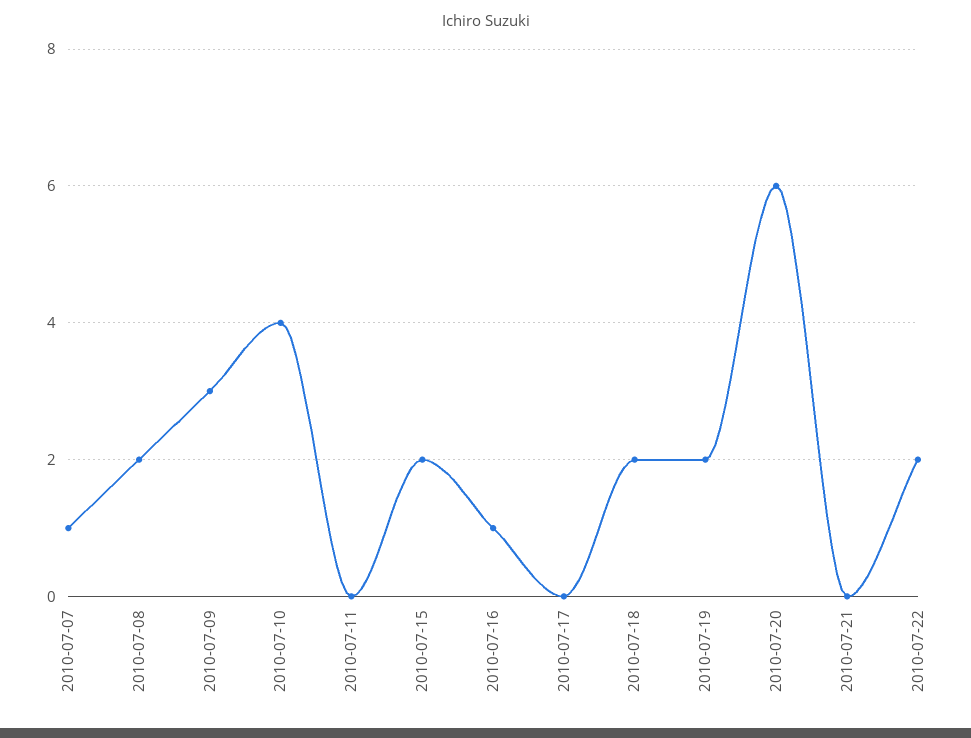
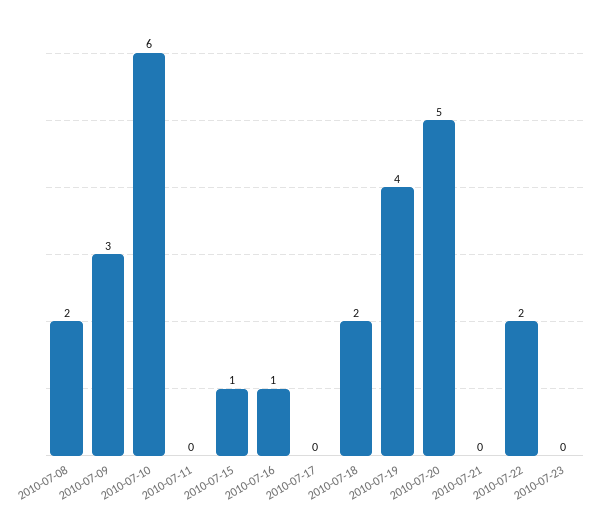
2010-07-07: 1 -> none
2010-07-10: 4 -> 6
2010-07-15: 2 -> 1
2010-07-19: 2 -> 4
2010-07-20: 6 -> 5
2010-07-23: none -> 0

